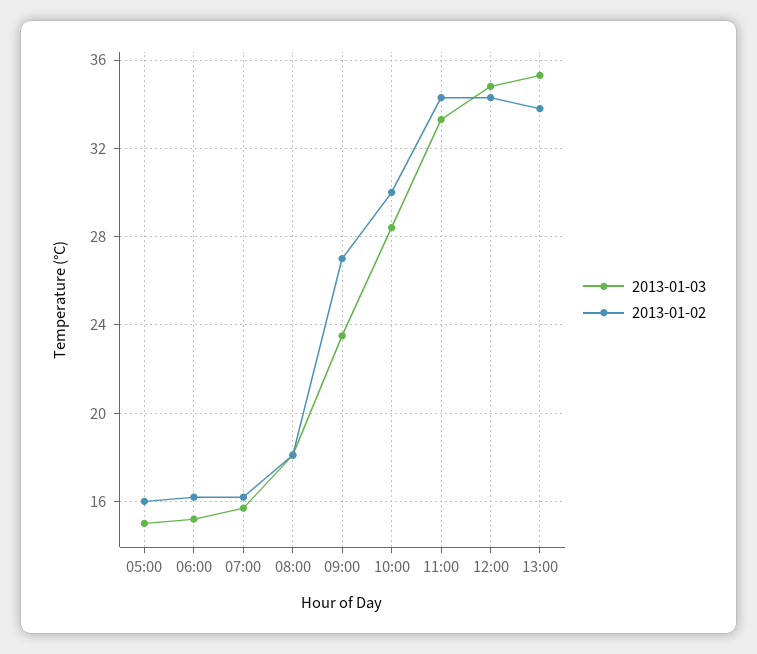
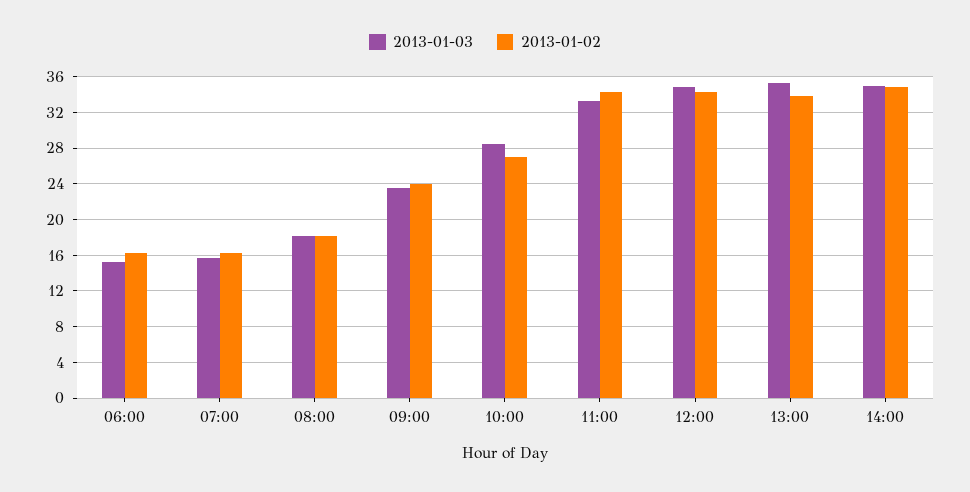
2013-01-03, 05:00: 15 -> none
2013-01-02, 05:00: 16 -> none
2013-01-02, 09:00: 27 -> 24
2013-01-02, 10:00: 30 -> 27
2013-01-03, 14:00: none -> 35
2013-01-02, 14:00: none -> 35

